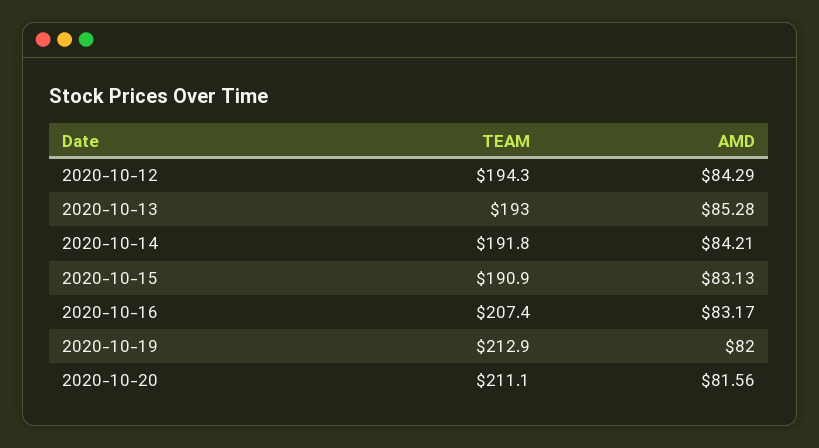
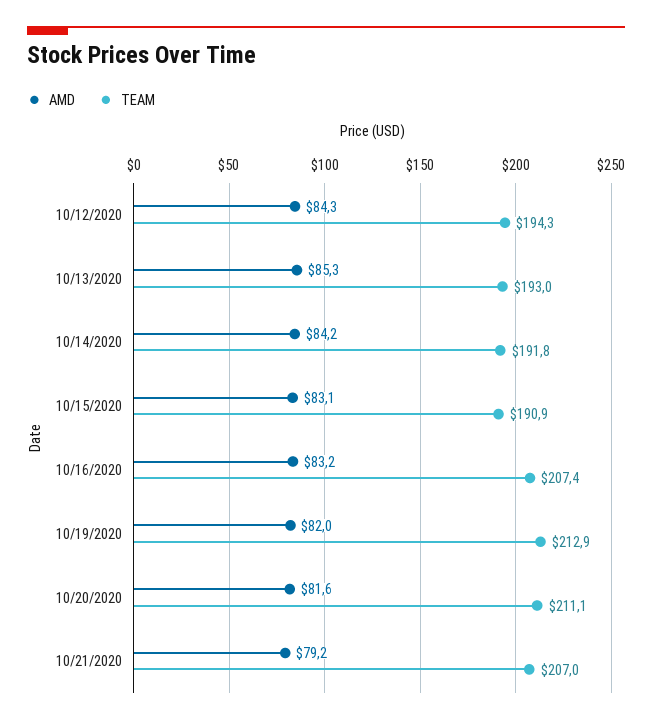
AMD, 10/21/2020: none -> 79.2
TEAM, 10/21/2020: none -> 207

